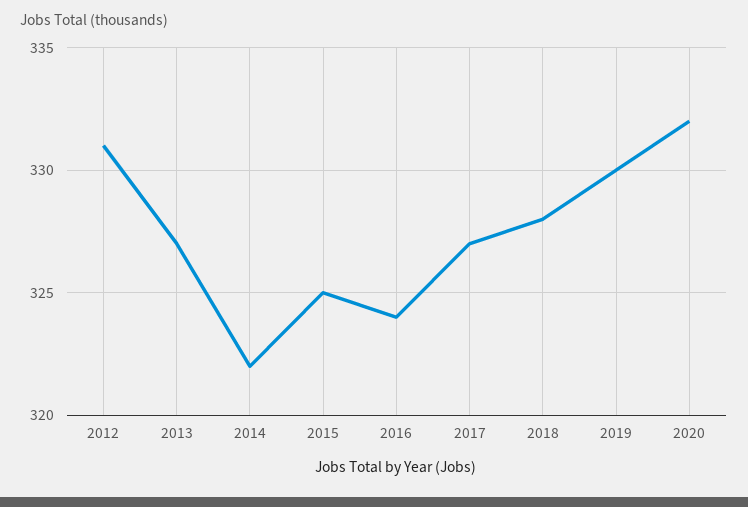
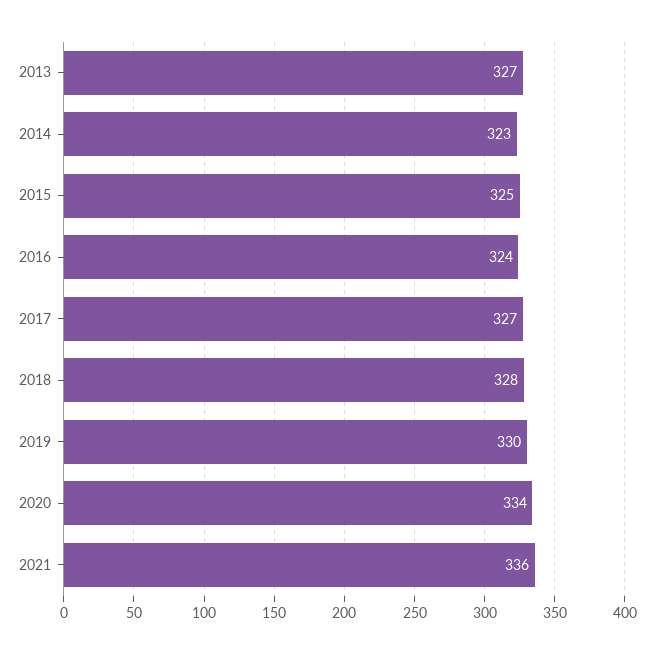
2012: 331 -> none
2014: 322 -> 323
2020: 332 -> 334
2021: none -> 336

